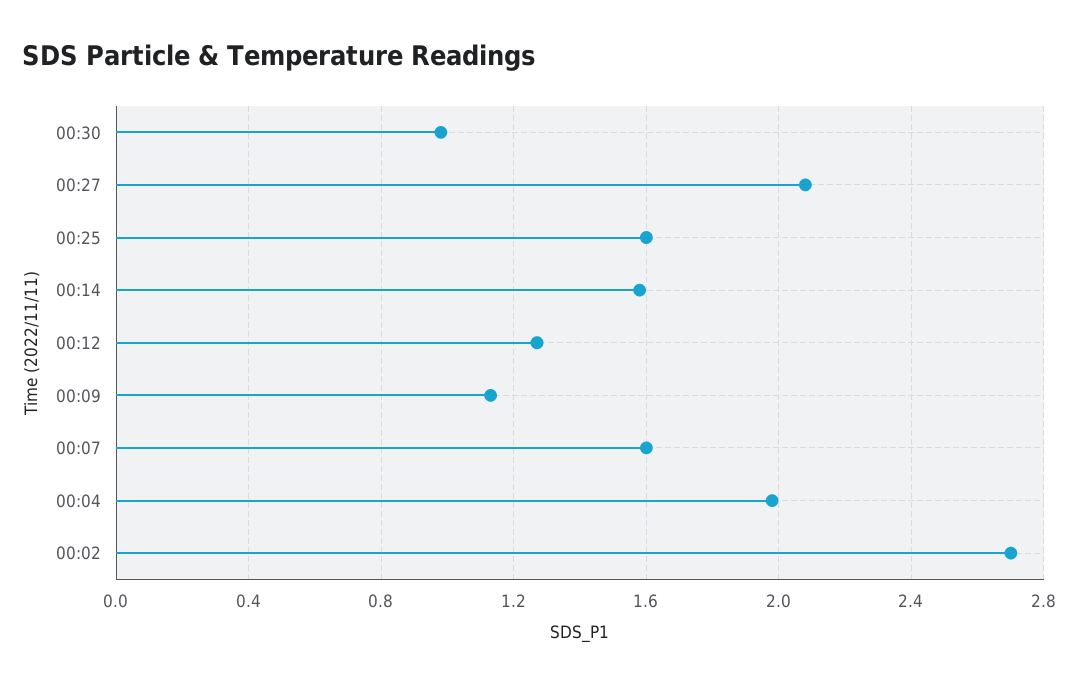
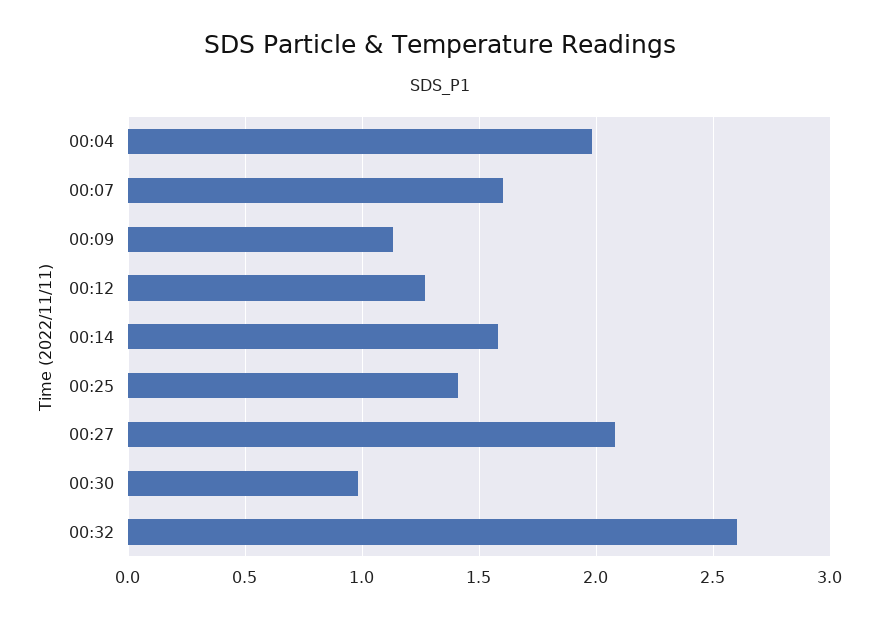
00:25: 1.6 -> 1.4
00:02: 2.7 -> none
00:32: none -> 2.6

